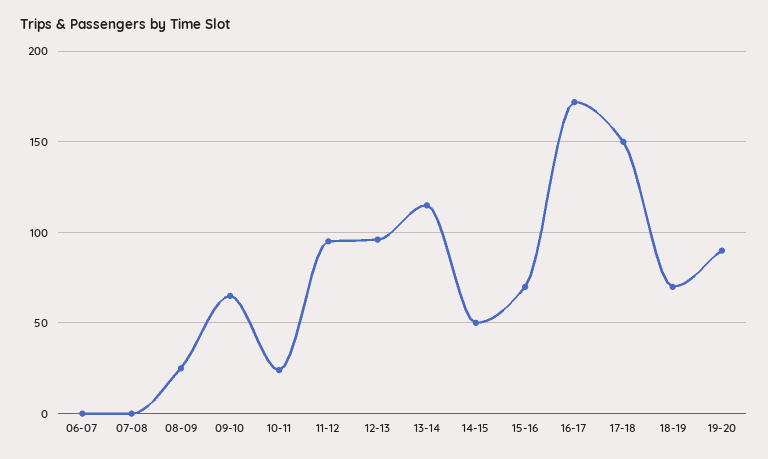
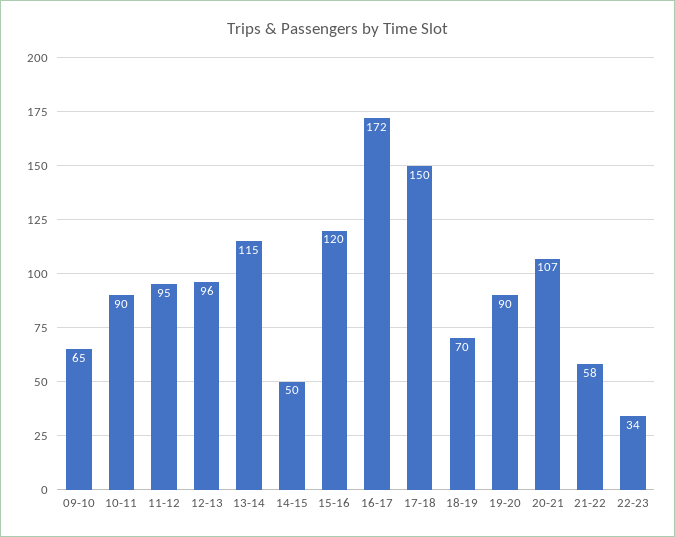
06-07: 0 -> none
07-08: 0 -> none
08-09: 25 -> none
10-11: 25 -> 90
15-16: 70 -> 120
20-21: none -> 107
21-22: none -> 58
22-23: none -> 34

